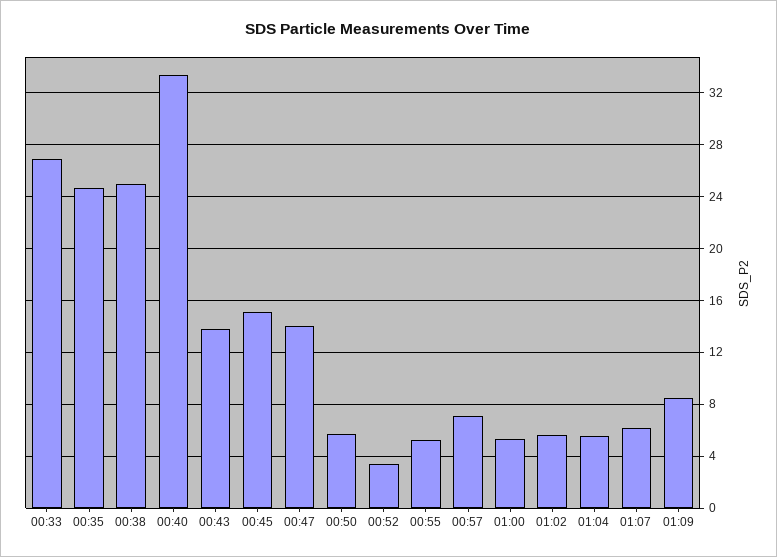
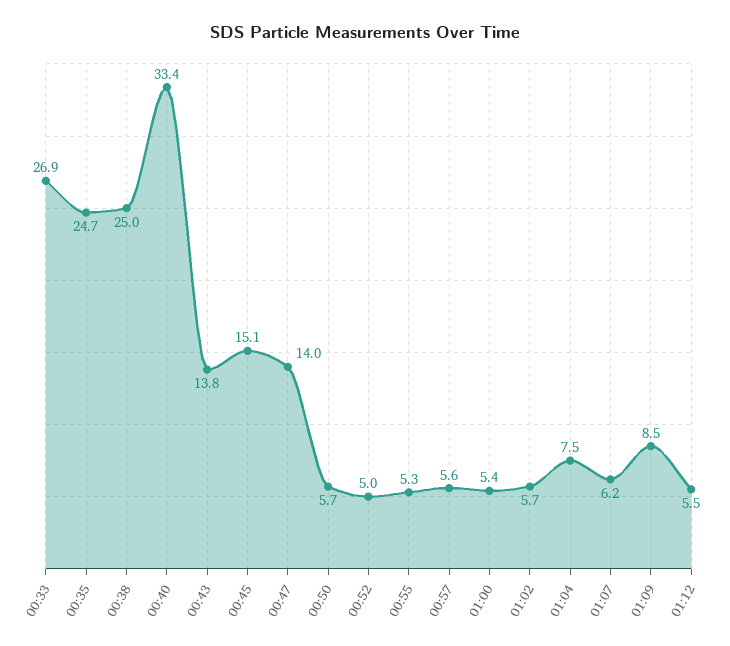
00:52: 3.5 -> 5
00:57: 7 -> 5.6
01:04: 5.5 -> 7.5
01:12: none -> 5.5

